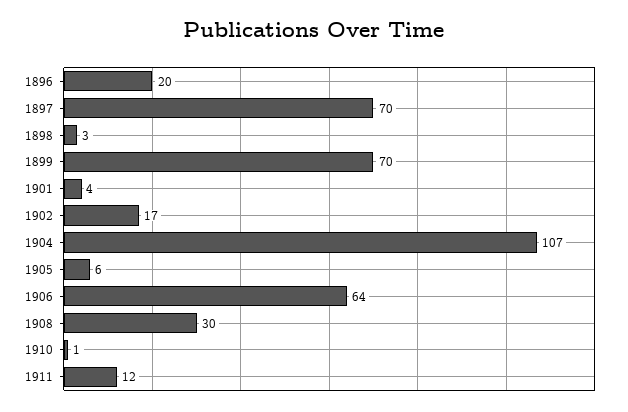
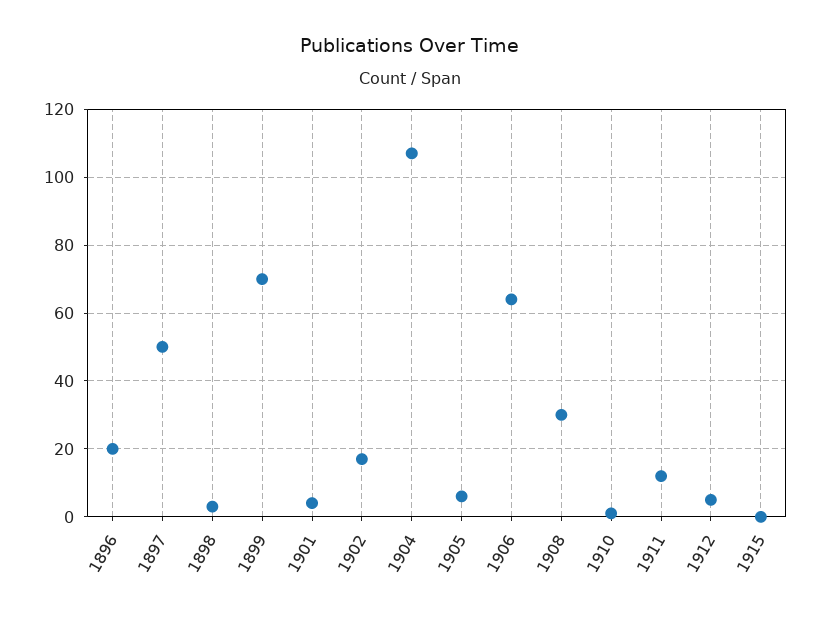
1897: 70 -> 50
1912: none -> 5
1915: none -> 0

